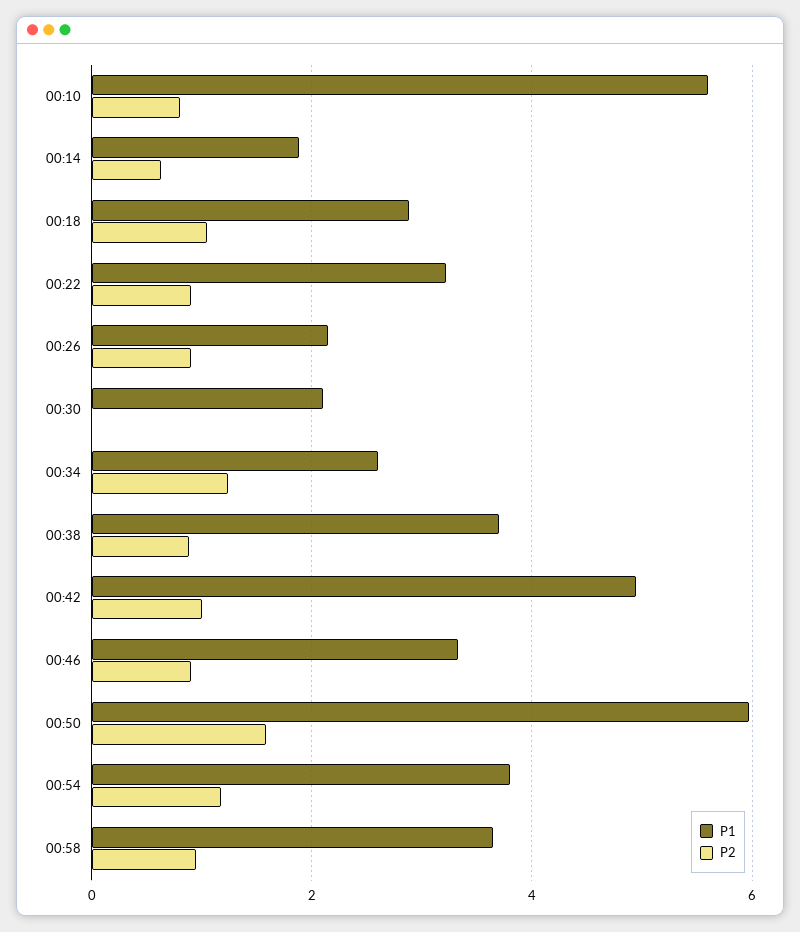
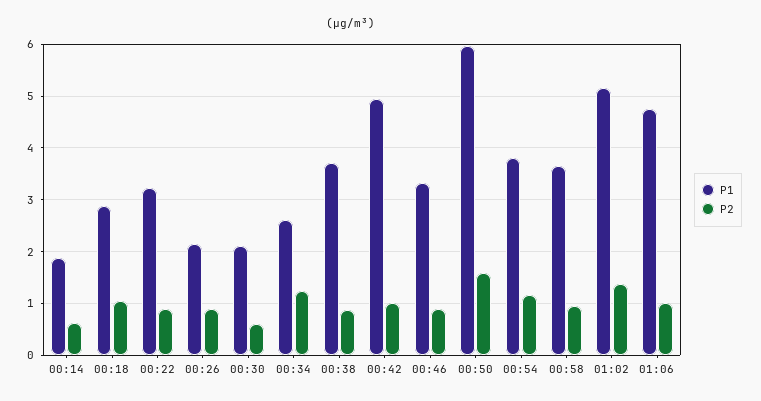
P1, 00:10: 5.6 -> none
P2, 00:10: 0.8 -> none
P2, 00:30: 0 -> 0.6
P1, 01:02: none -> 5.2
P2, 01:02: none -> 1.4
P1, 01:06: none -> 4.8
P2, 01:06: none -> 1

